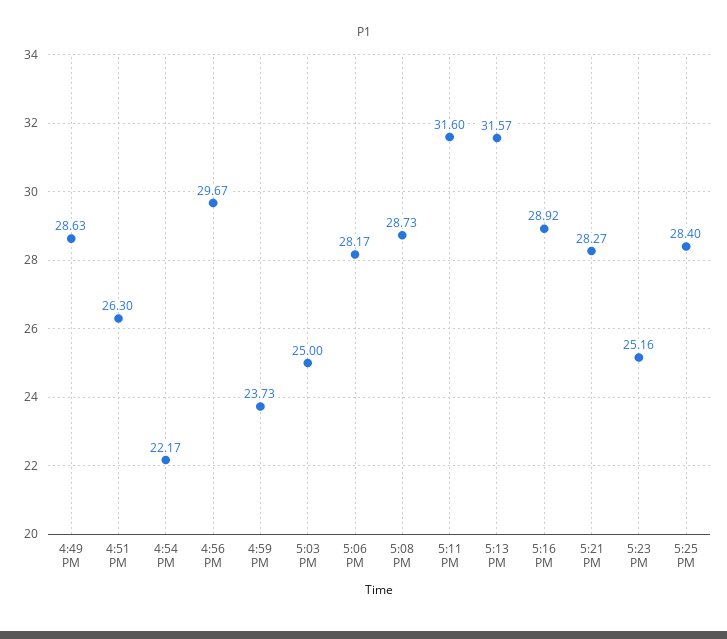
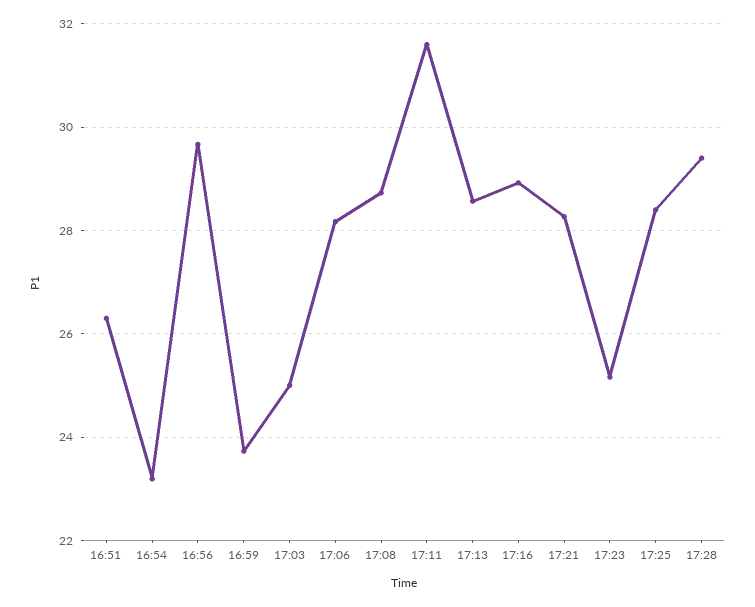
4:49 PM: 28.63 -> none
4:54 PM: 22.17 -> 23.2
5:13 PM: 31.57 -> 28.6
17:28: none -> 29.4

